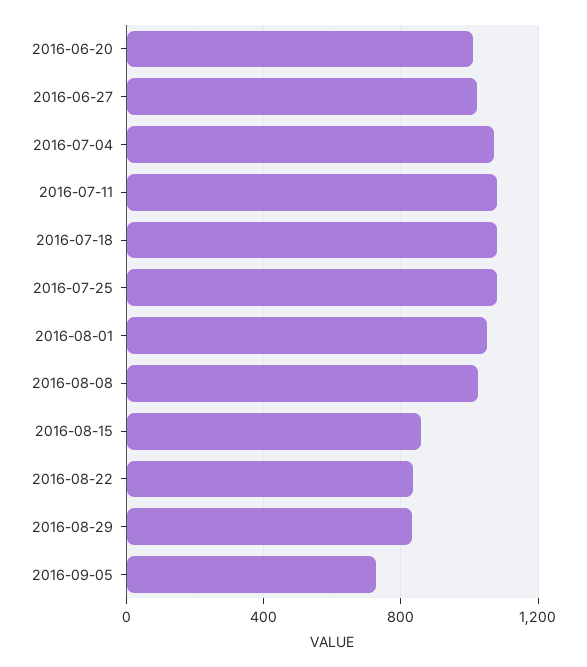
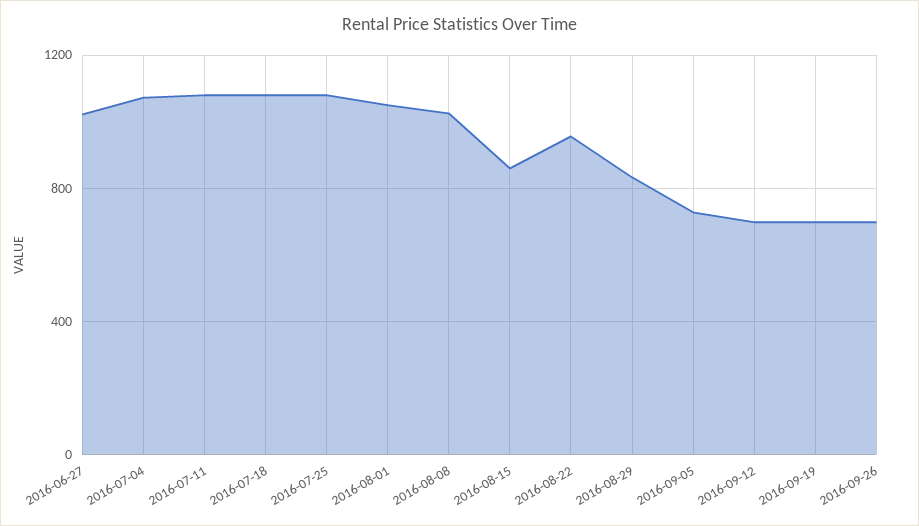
2016-06-20: 1000 -> none
2016-08-22: 850 -> 950
2016-09-12: none -> 700
2016-09-19: none -> 700
2016-09-26: none -> 700

